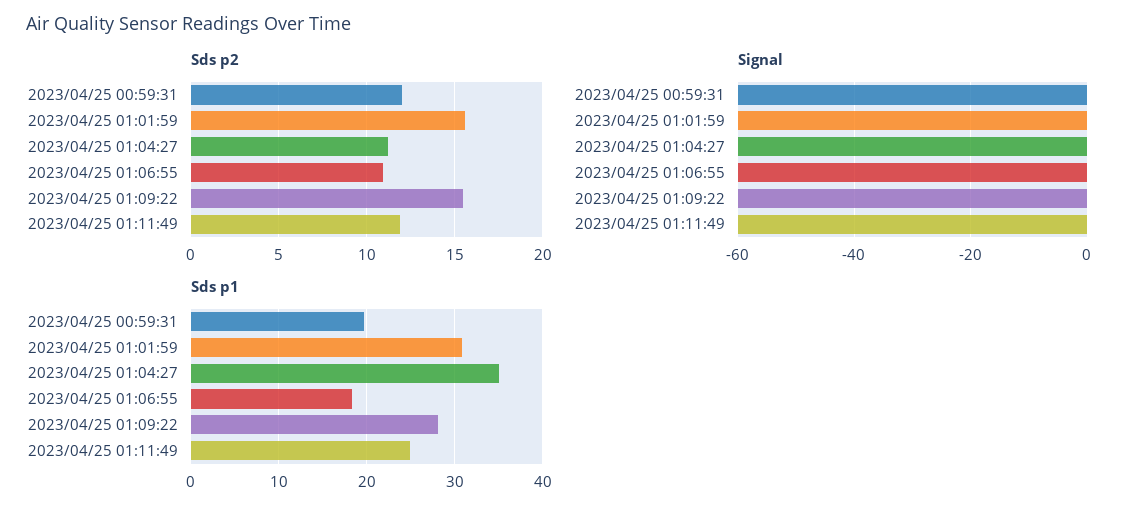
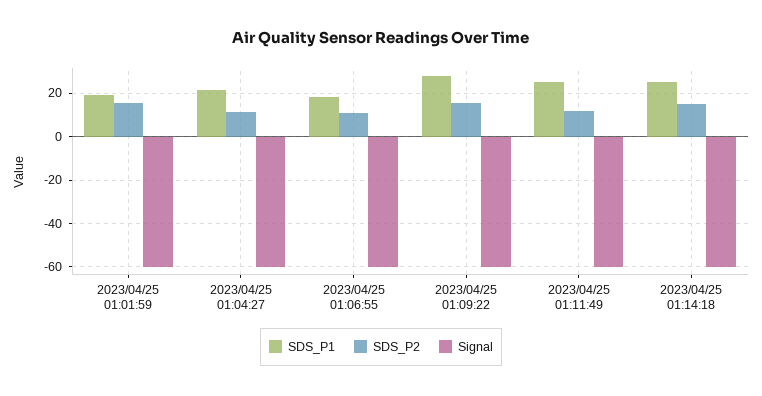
Sds p2, 2023/04/25 00:59:31: 12 -> none
Signal, 2023/04/25 00:59:31: -60 -> none
Sds p1, 2023/04/25 00:59:31: 20 -> none
Sds p1, 2023/04/25 01:01:59: 31 -> 20
Sds p1, 2023/04/25 01:04:27: 35 -> 20
Sds p1, 2023/04/25 01:14:18: none -> 25
Sds p2, 2023/04/25 01:14:18: none -> 15
Signal, 2023/04/25 01:14:18: none -> -60

